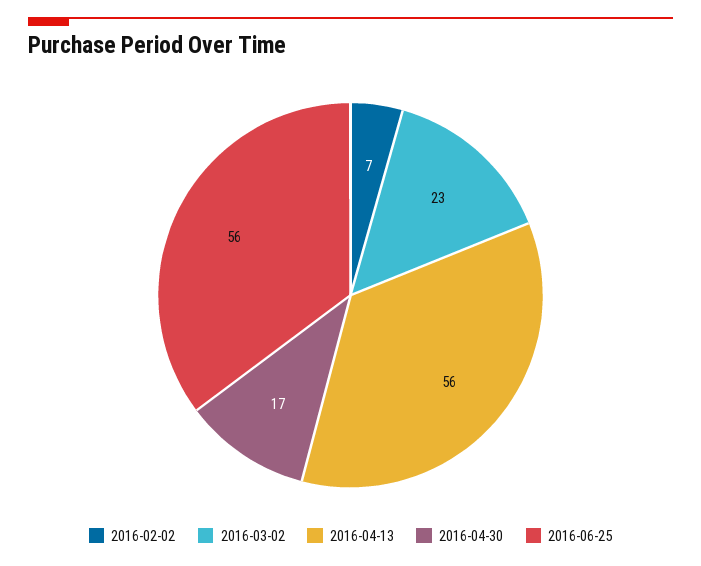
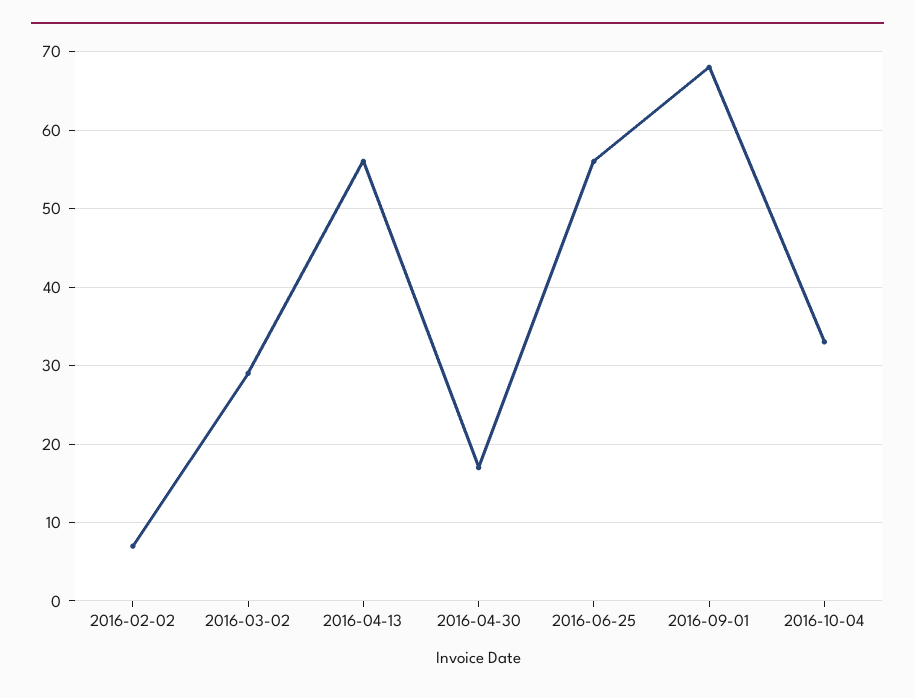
2016-03-02: 23 -> 29
2016-09-01: none -> 68
2016-10-04: none -> 33

